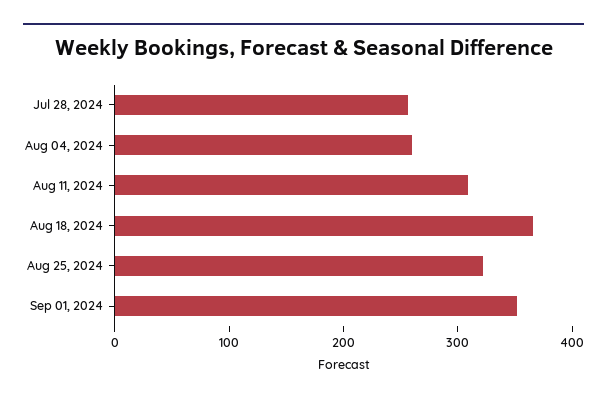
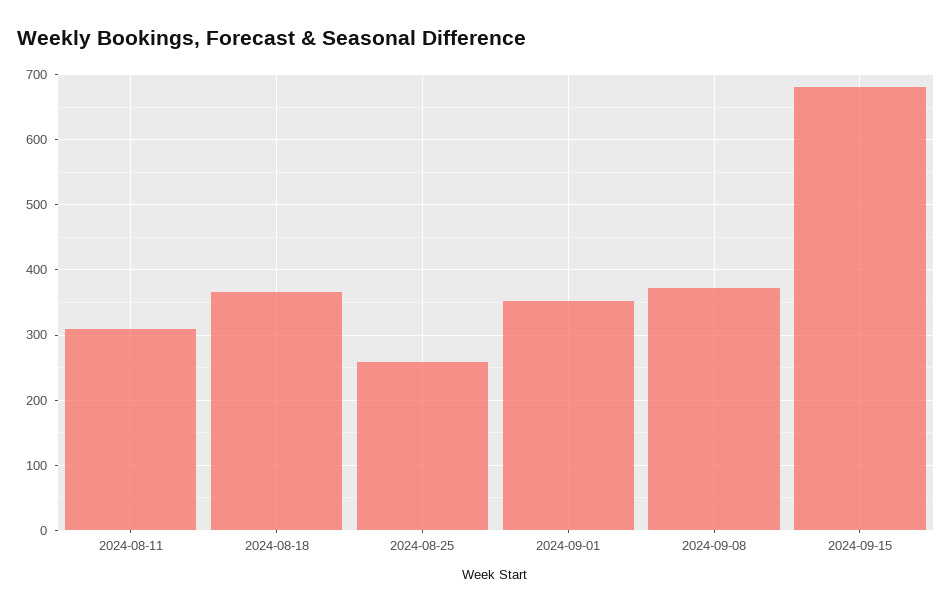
Jul 28, 2024: 260 -> none
Aug 04, 2024: 260 -> none
Aug 25, 2024: 320 -> 260
2024-09-08: none -> 370
2024-09-15: none -> 680

